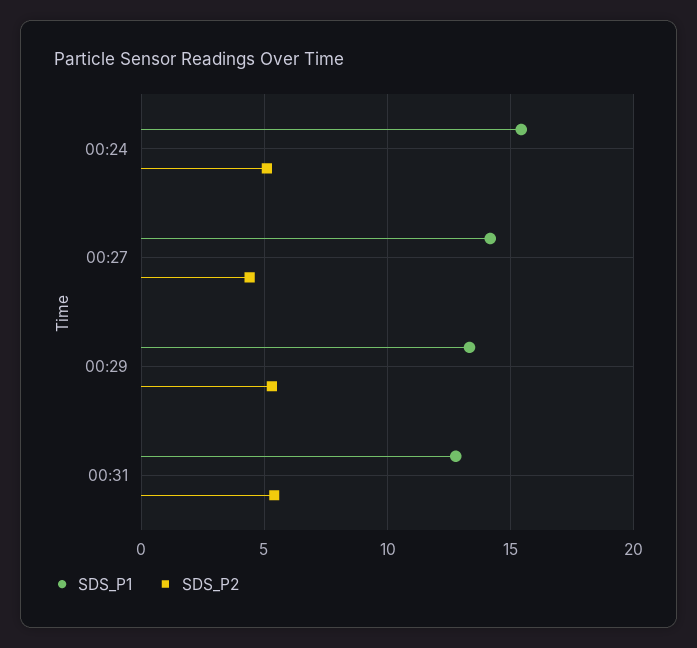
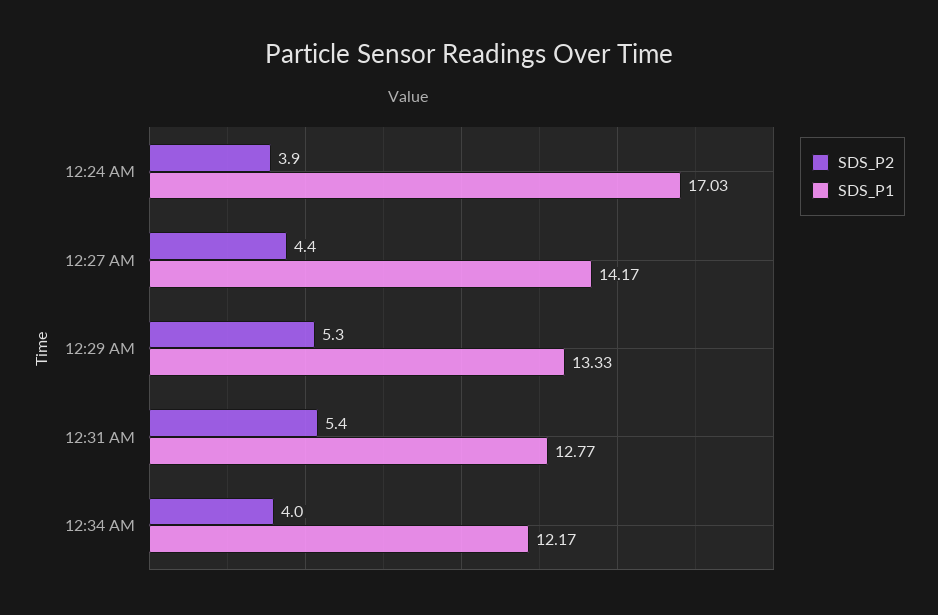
SDS_P1, 00:24: 15.5 -> 17.03
SDS_P2, 00:24: 5 -> 3.9
SDS_P2, 12:34 AM: none -> 4
SDS_P1, 12:34 AM: none -> 12.17

